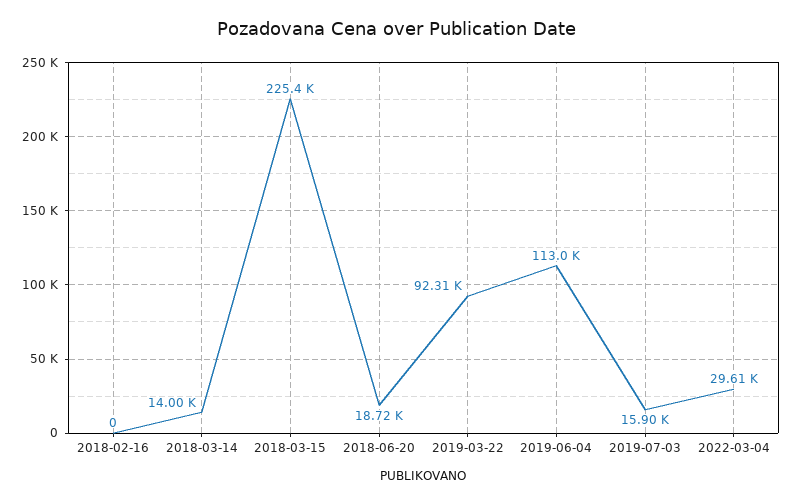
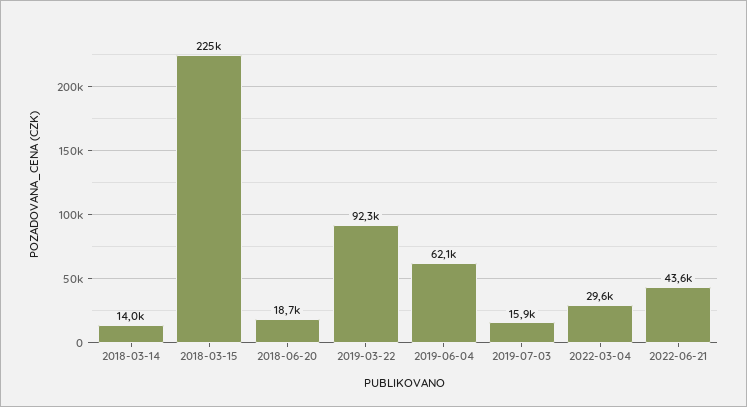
2018-02-16: 0 -> none
2019-06-04: 113000 -> 62100
2022-06-21: none -> 43600

